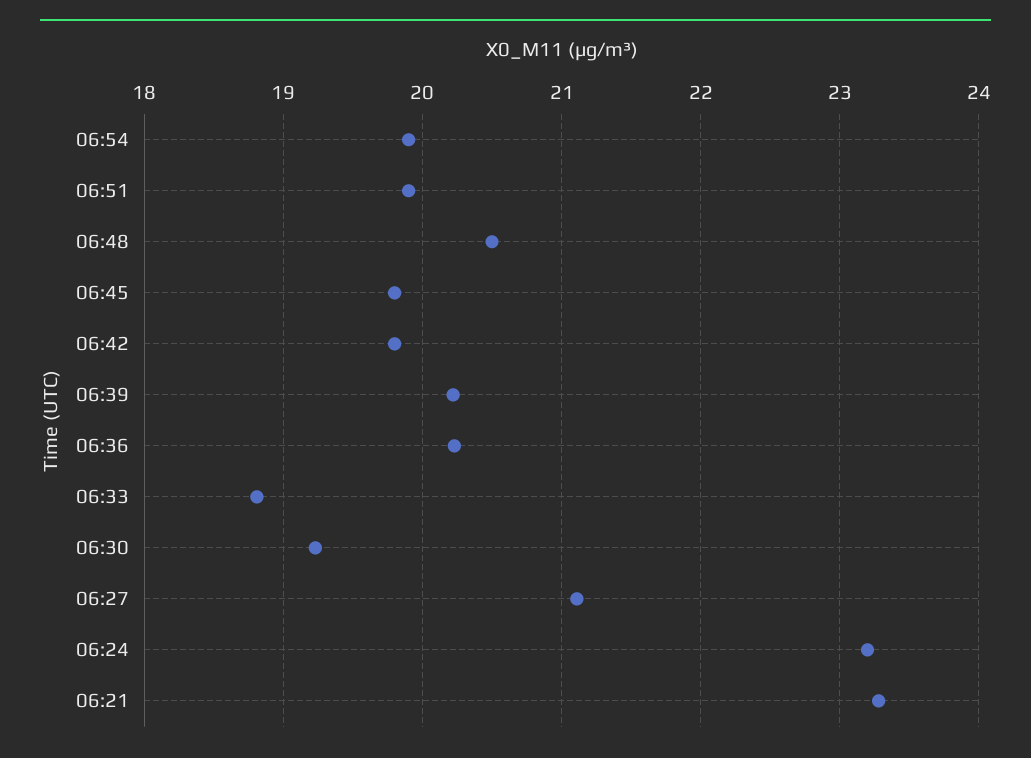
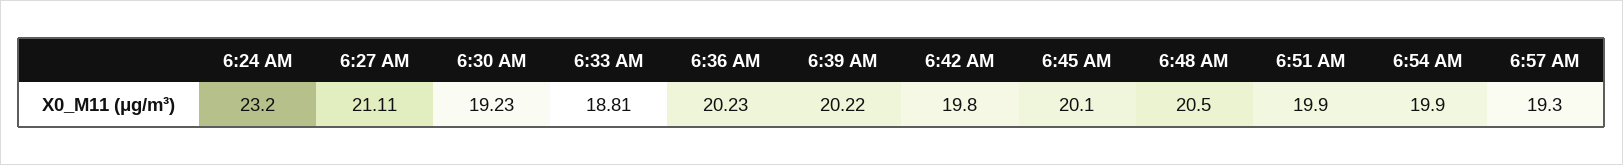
06:45: 19.8 -> 20.1
06:21: 23.3 -> none
6:57 AM: none -> 19.3

